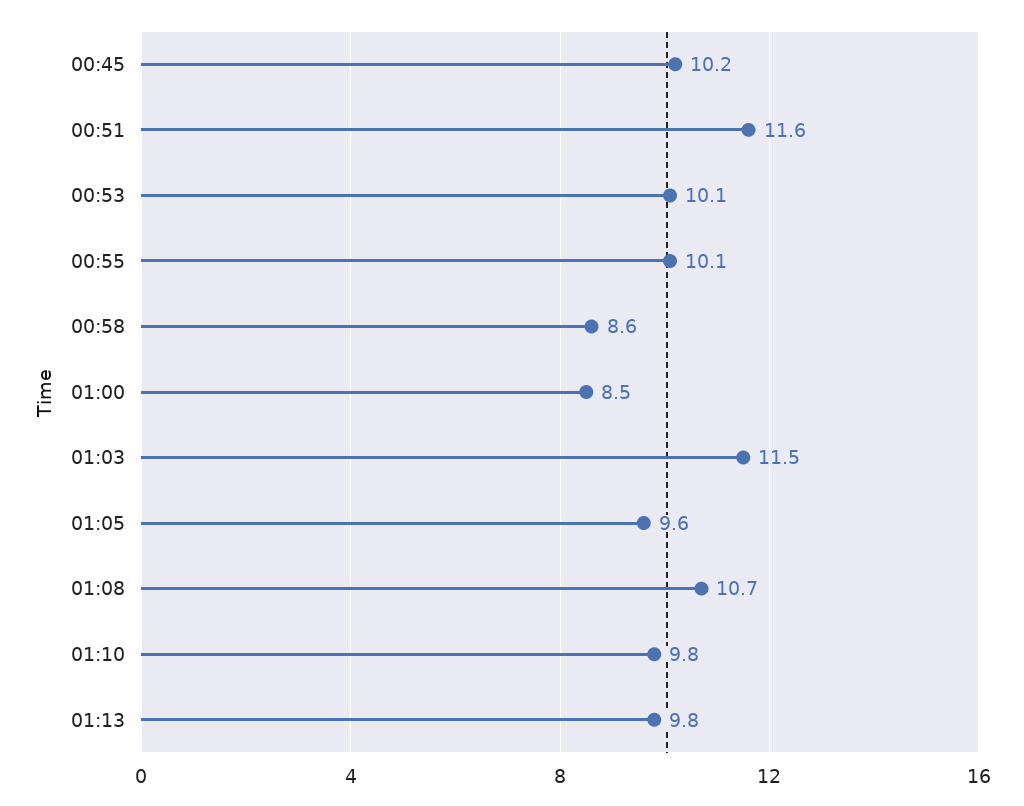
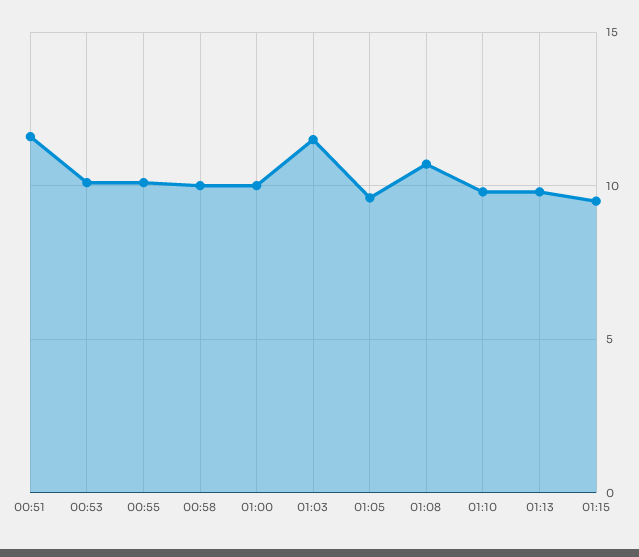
00:45: 10.2 -> none
00:58: 8.6 -> 10
01:00: 8.5 -> 10
01:15: none -> 9.5

